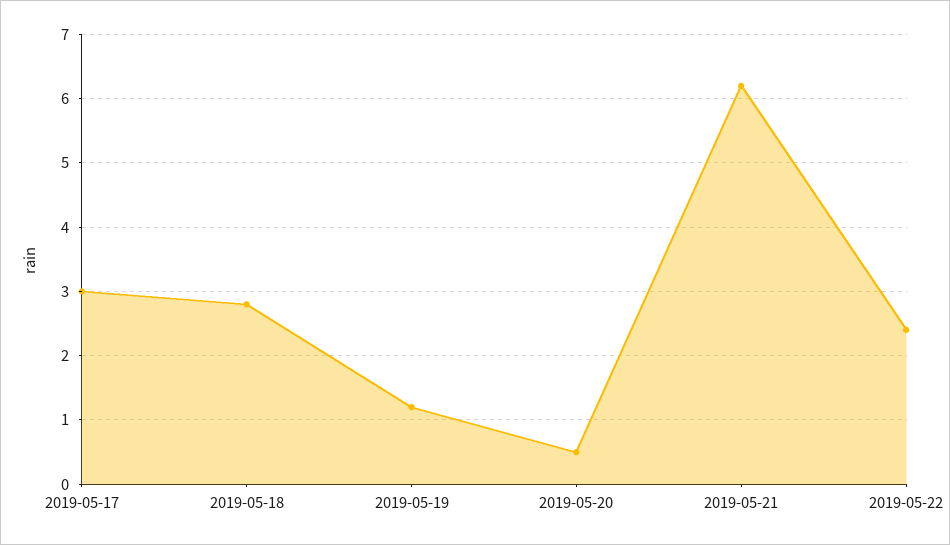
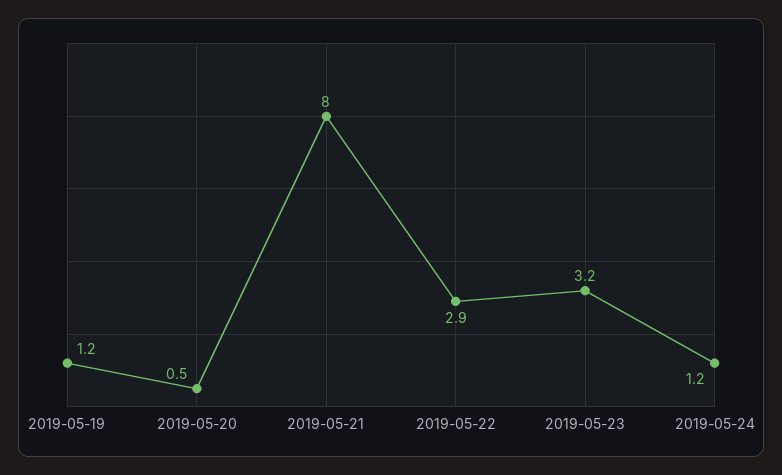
2019-05-17: 3 -> none
2019-05-18: 2.8 -> none
2019-05-21: 6.2 -> 8
2019-05-22: 2.4 -> 2.9
2019-05-23: none -> 3.2
2019-05-24: none -> 1.2

